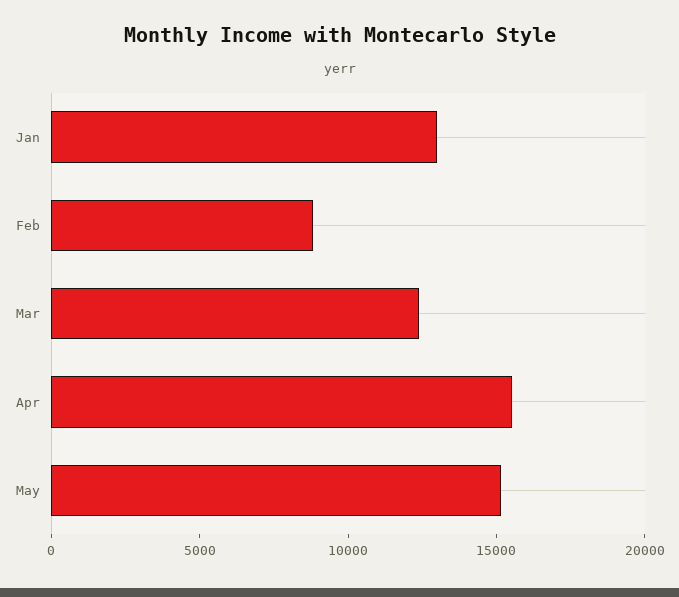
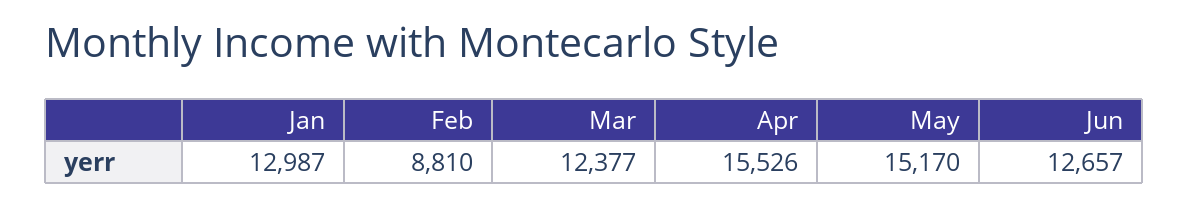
Jun: none -> 12657

